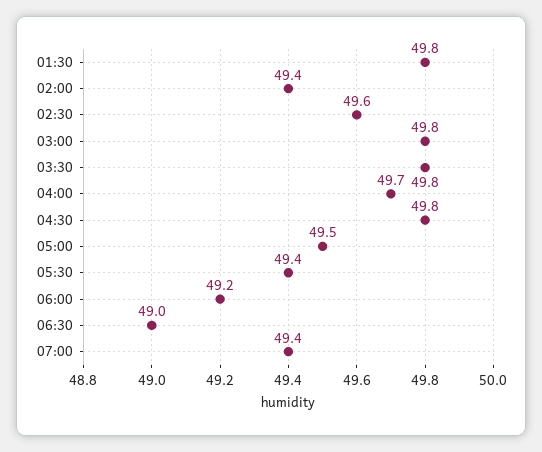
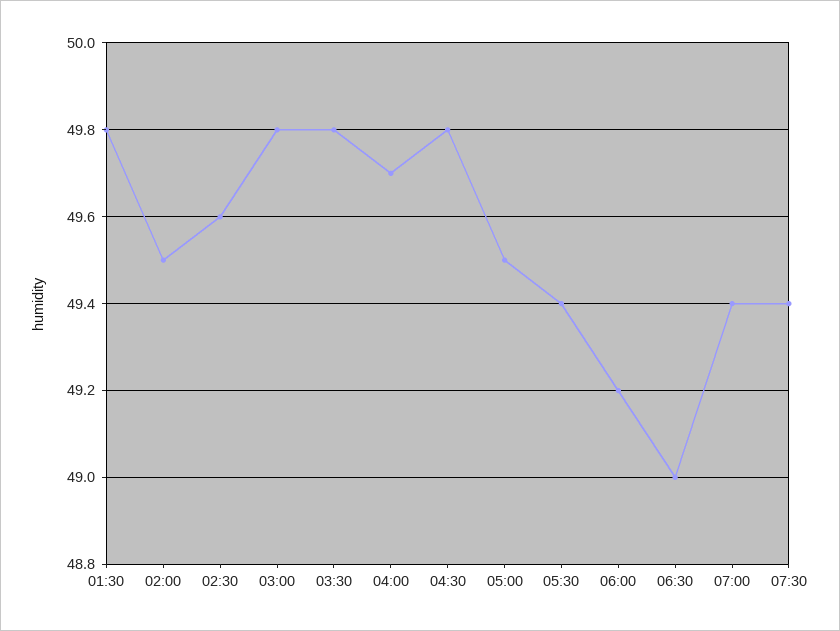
02:00: 49.4 -> 49.5
07:30: none -> 49.4

